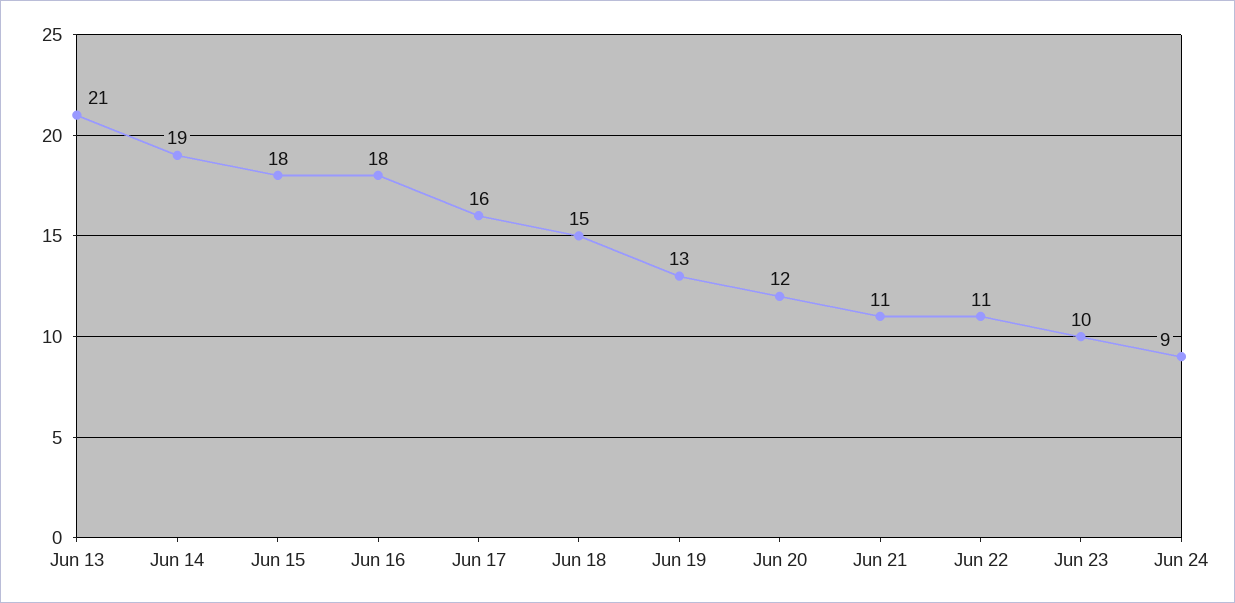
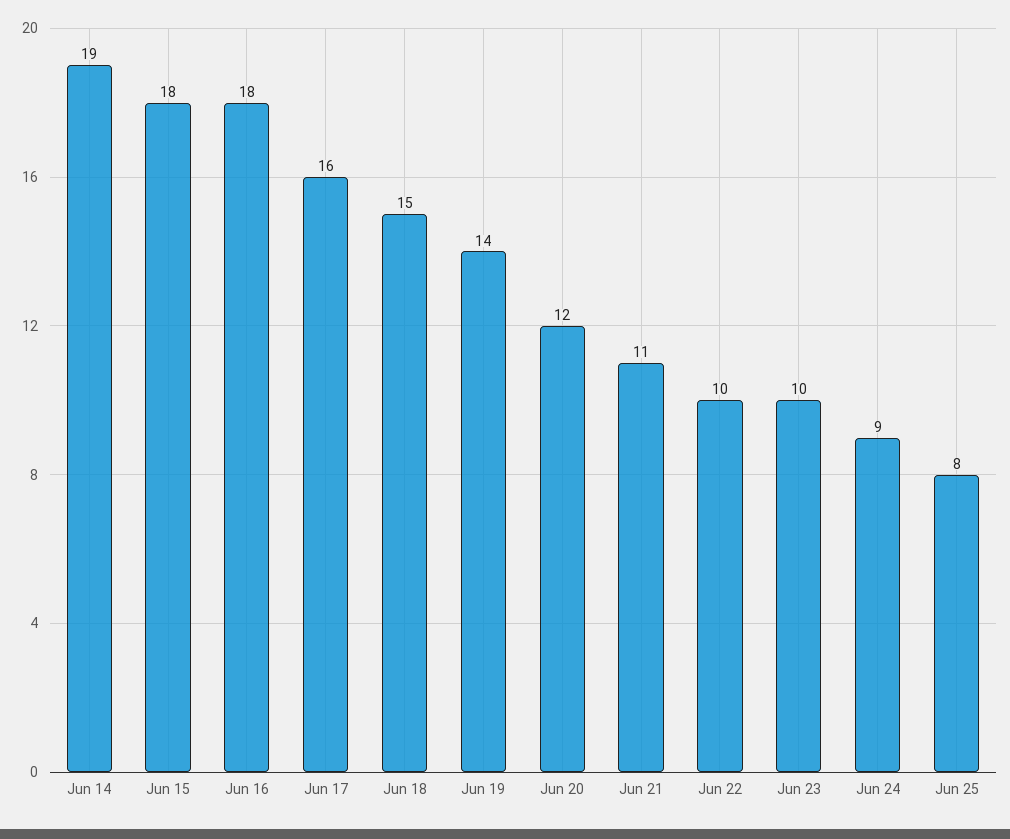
Jun 13: 21 -> none
Jun 19: 13 -> 14
Jun 22: 11 -> 10
Jun 25: none -> 8

